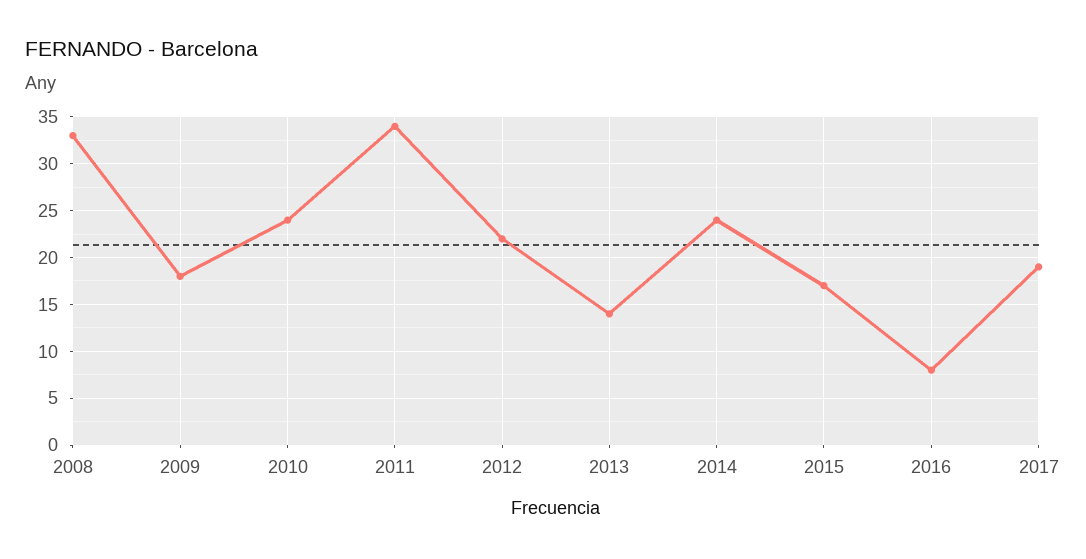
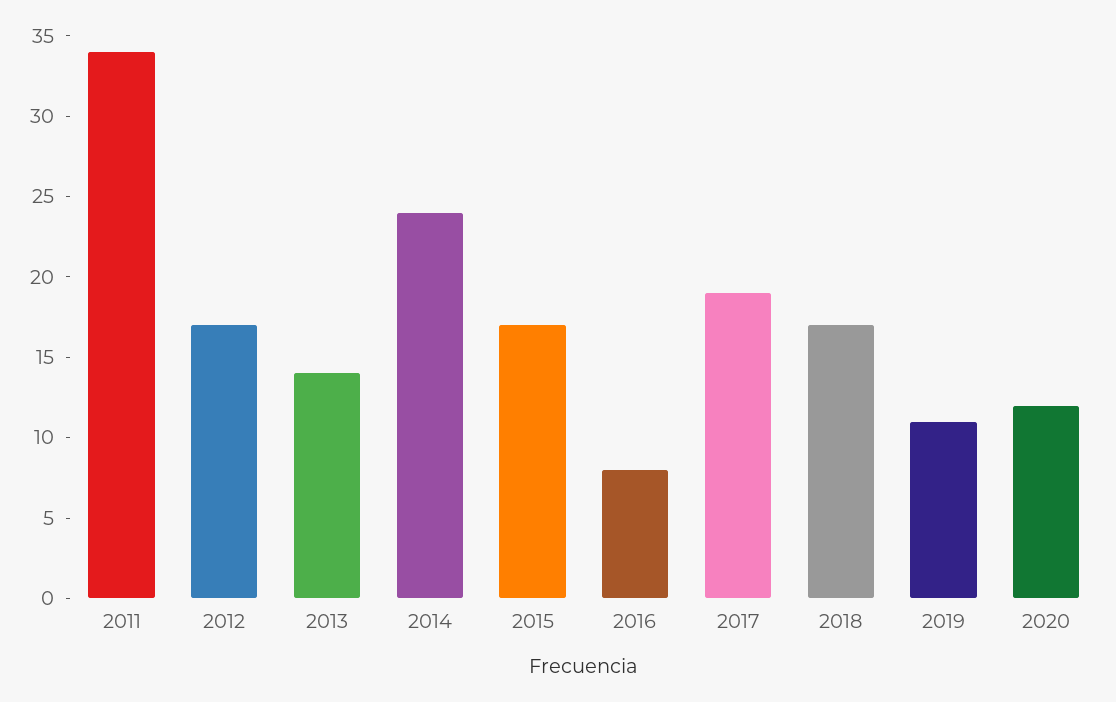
2008: 33 -> none
2009: 18 -> none
2010: 24 -> none
2012: 22 -> 17
2018: none -> 17
2019: none -> 11
2020: none -> 12

